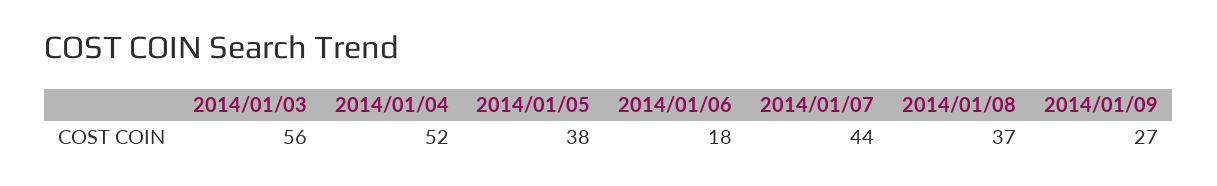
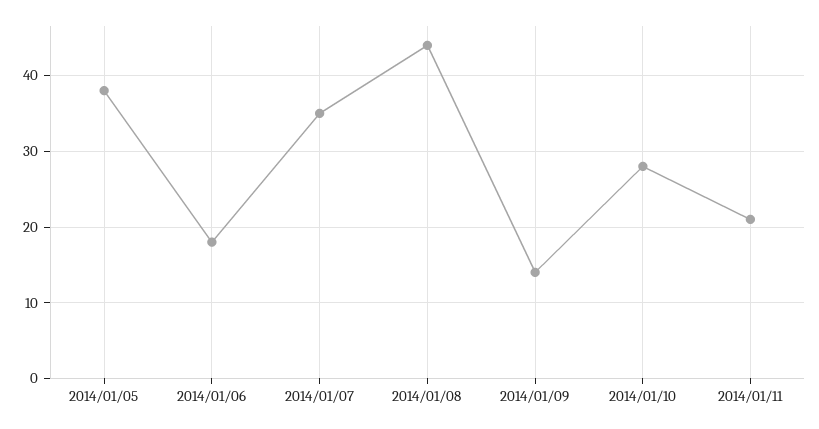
2014/01/03: 56 -> none
2014/01/04: 52 -> none
2014/01/07: 44 -> 35
2014/01/08: 37 -> 44
2014/01/09: 27 -> 14
2014/01/10: none -> 28
2014/01/11: none -> 21

